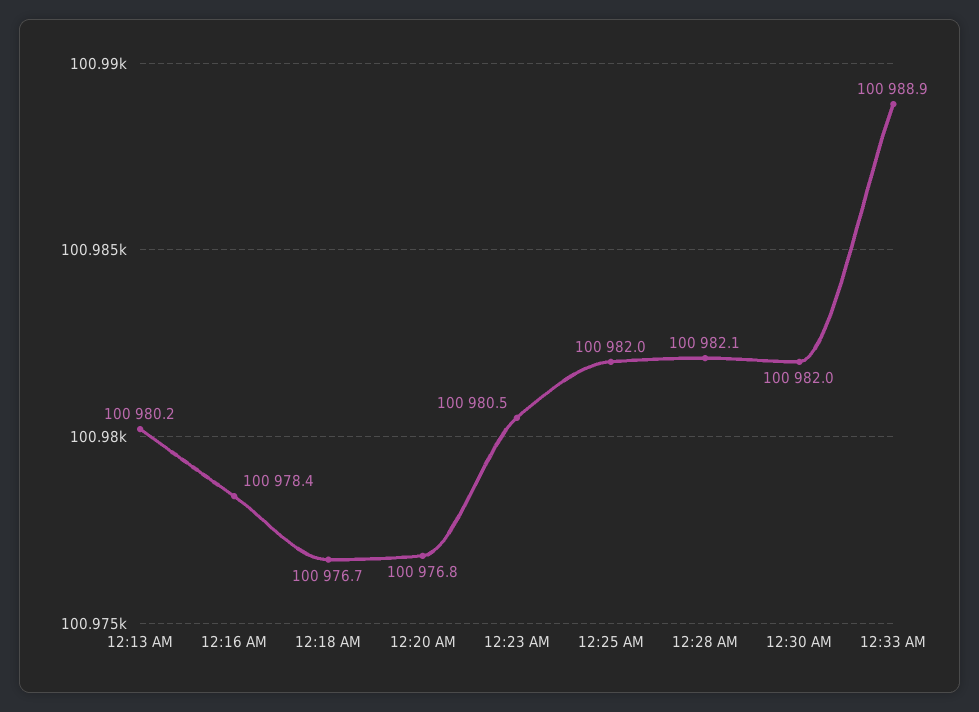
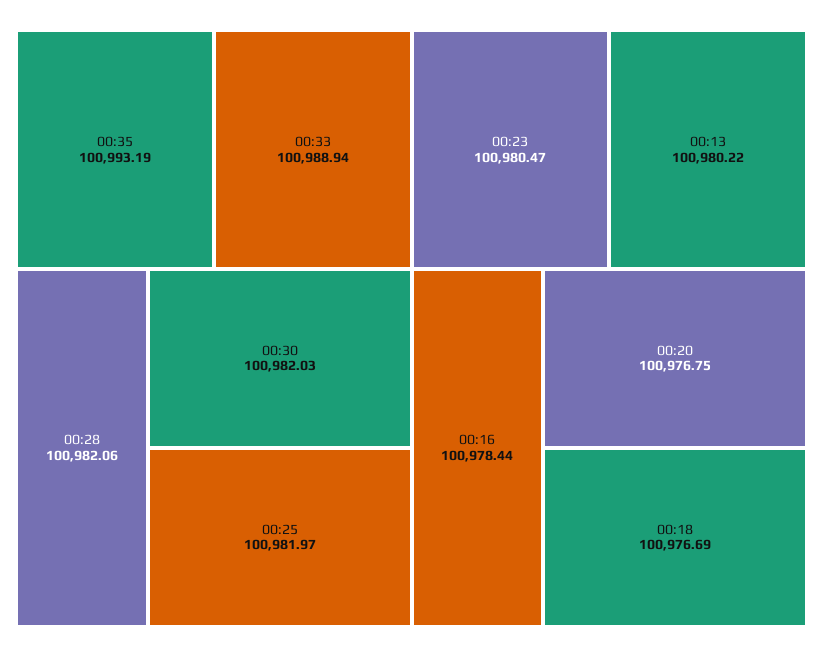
00:35: none -> 100993.19

